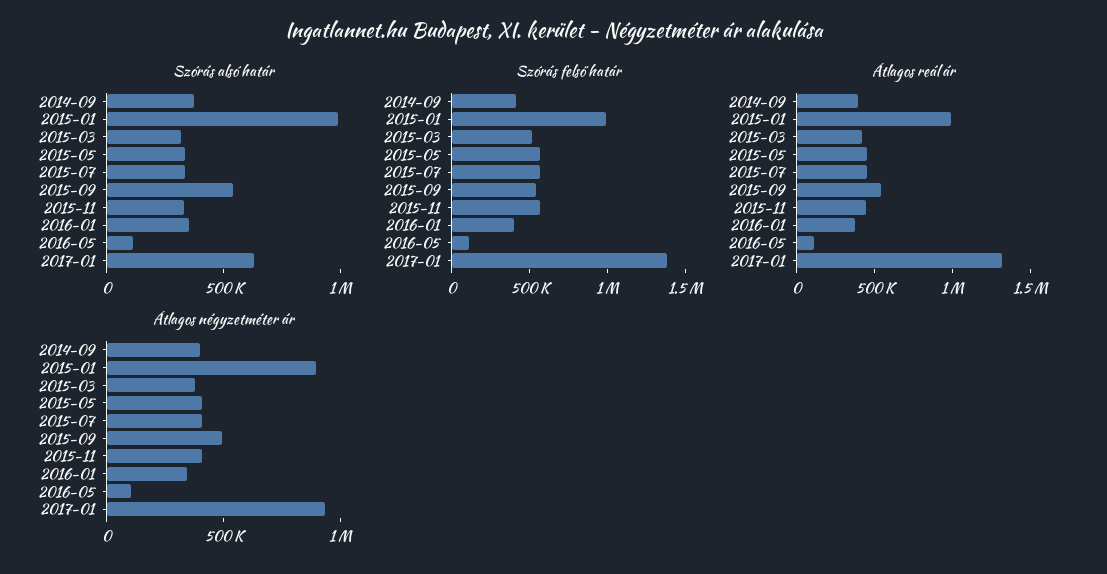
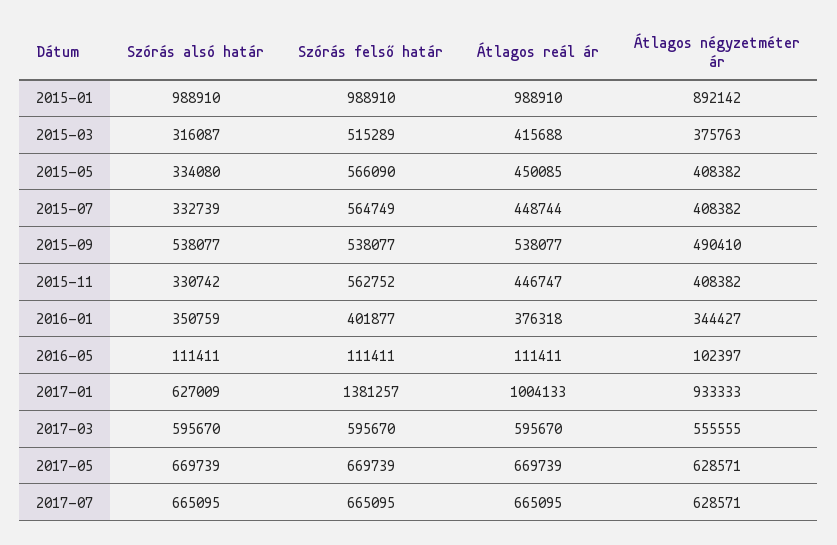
Szórás alsó határ, 2014-09: 400000 -> none
Szórás felső határ, 2014-09: 400000 -> none
Átlagos reál ár, 2014-09: 400000 -> none
Átlagos reál ár, 2017-01: 1300000 -> 1004133
Átlagos négyzetméter ár, 2014-09: 400000 -> none
Szórás alsó határ, 2017-03: none -> 595670
Szórás felső határ, 2017-03: none -> 595670
Átlagos reál ár, 2017-03: none -> 595670
Átlagos négyzetméter ár, 2017-03: none -> 555555
Szórás alsó határ, 2017-05: none -> 669739
Szórás felső határ, 2017-05: none -> 669739
Átlagos reál ár, 2017-05: none -> 669739
Átlagos négyzetméter ár, 2017-05: none -> 628571
Szórás alsó határ, 2017-07: none -> 665095
Szórás felső határ, 2017-07: none -> 665095
Átlagos reál ár, 2017-07: none -> 665095
Átlagos négyzetméter ár, 2017-07: none -> 628571

